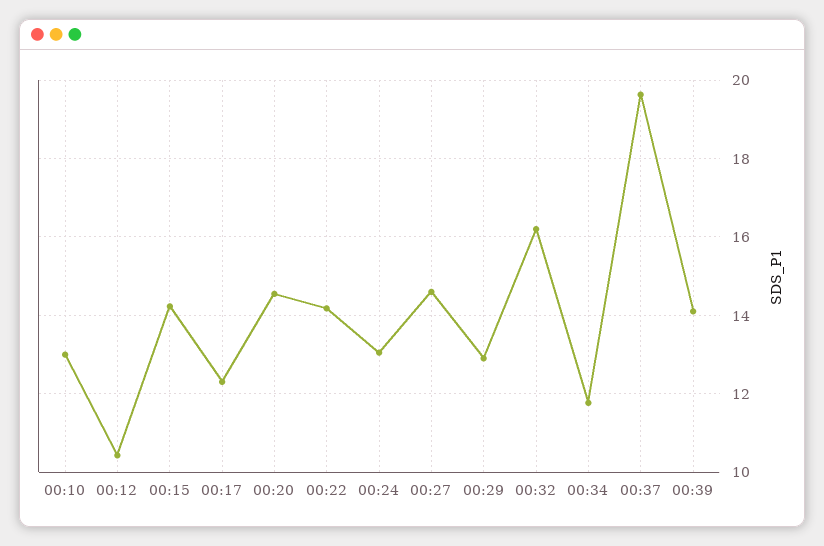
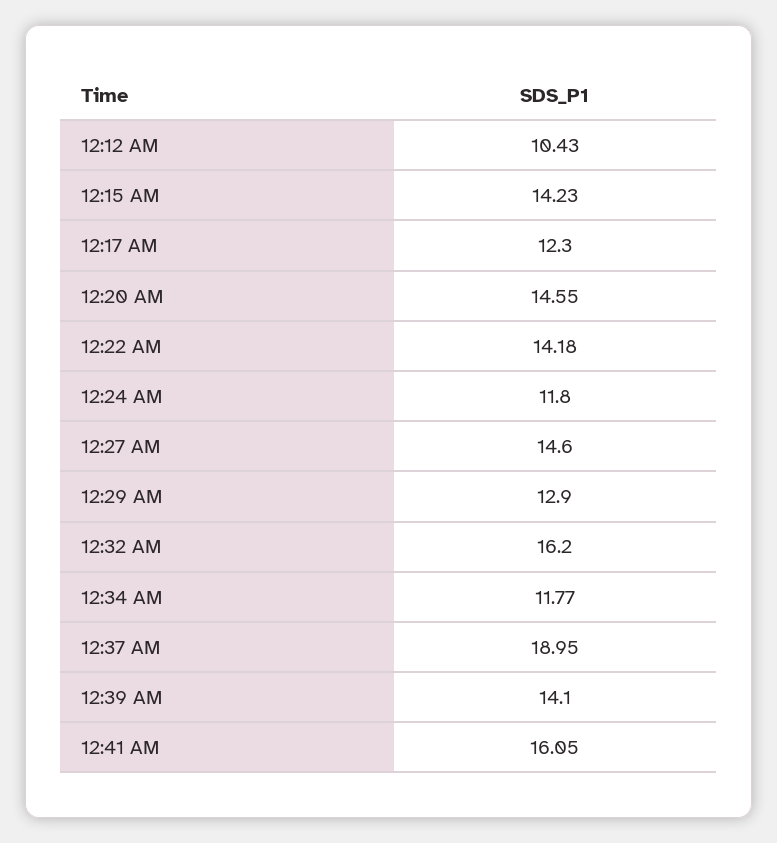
00:10: 13 -> none
00:24: 13 -> 11.8
00:37: 19.6 -> 18.95
12:41 AM: none -> 16.05

